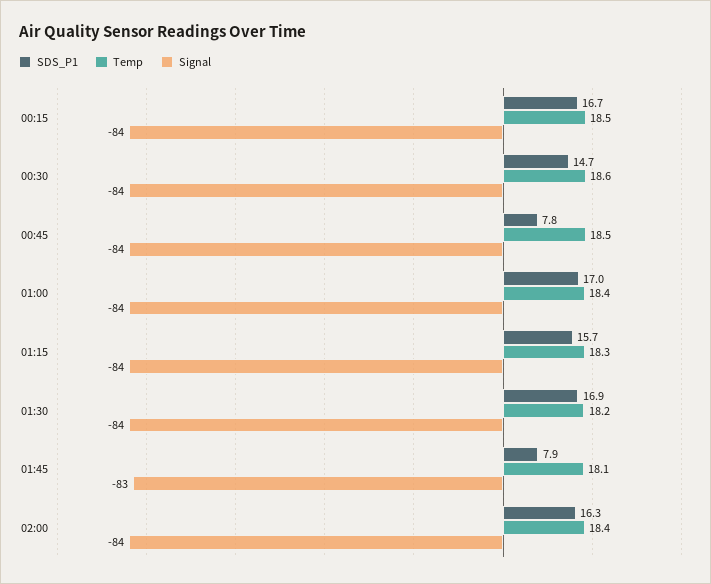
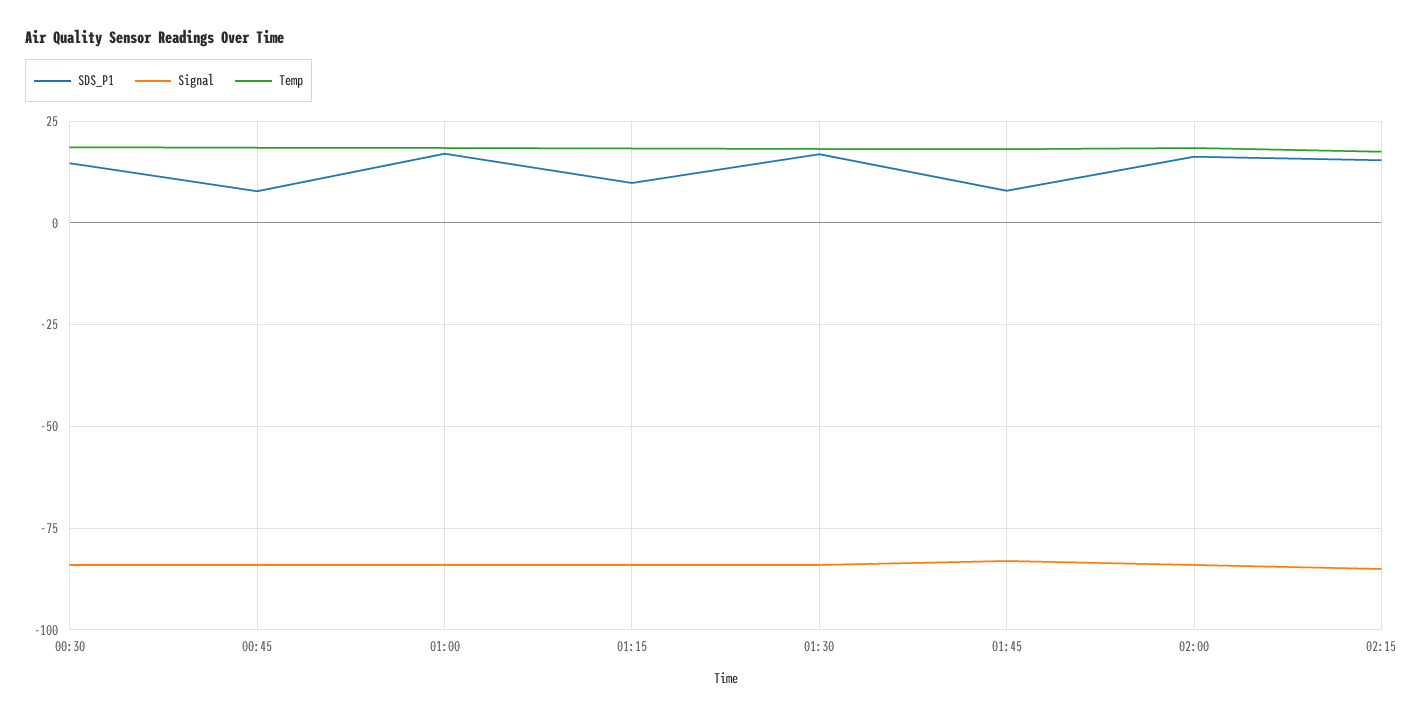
SDS_P1, 00:15: 16.7 -> none
Temp, 00:15: 18.5 -> none
Signal, 00:15: -84 -> none
SDS_P1, 01:15: 15.7 -> 10
SDS_P1, 02:15: none -> 15
Signal, 02:15: none -> -85
Temp, 02:15: none -> 17.5

